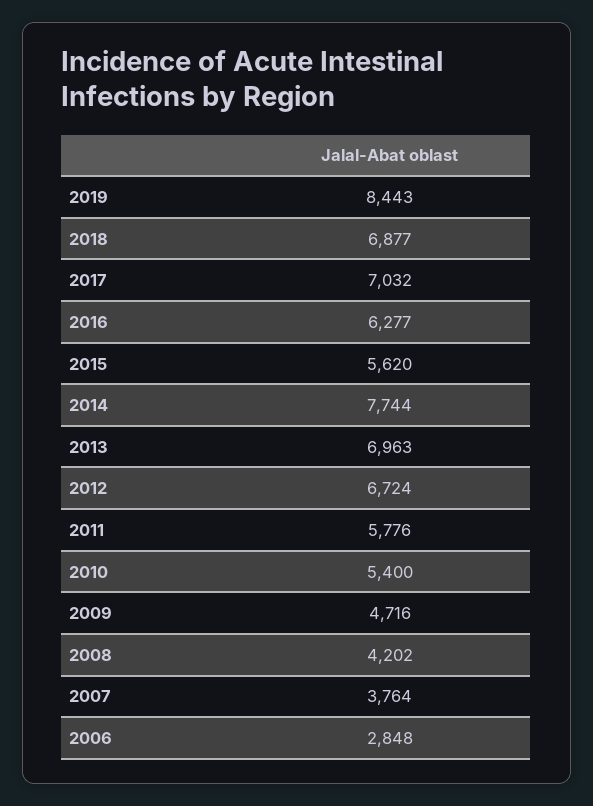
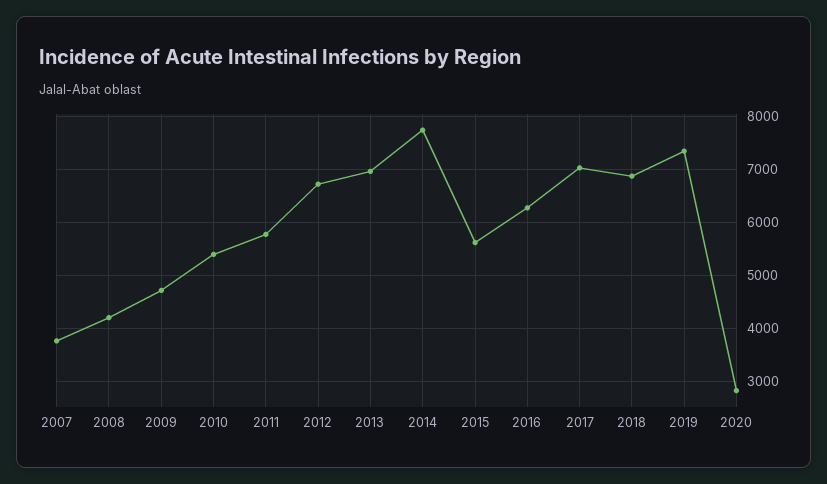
2019: 8443 -> 7400
2006: 2848 -> none
2020: none -> 2800

